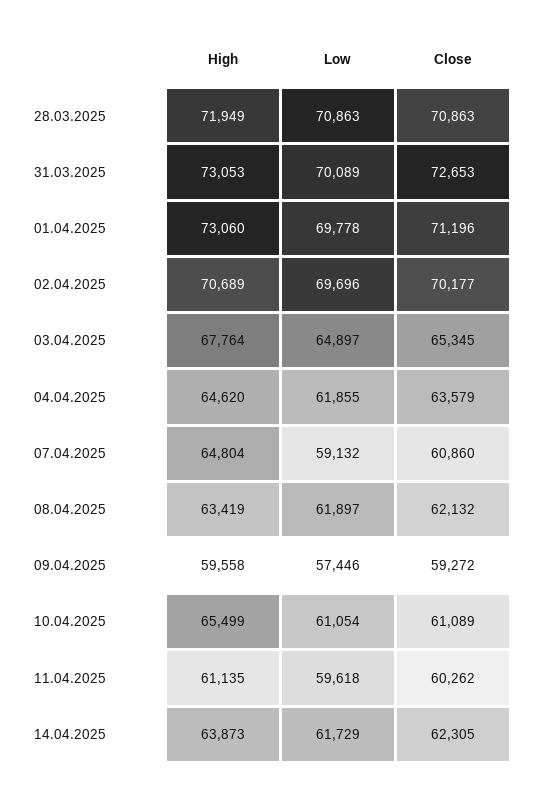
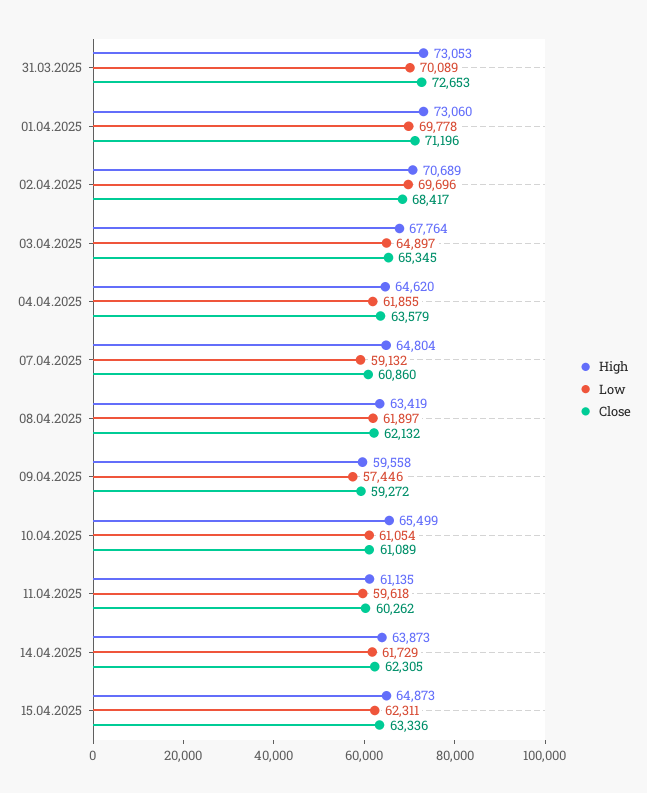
High, 28.03.2025: 71949 -> none
Low, 28.03.2025: 70863 -> none
Close, 28.03.2025: 70863 -> none
Close, 02.04.2025: 70177 -> 68417
High, 15.04.2025: none -> 64873
Low, 15.04.2025: none -> 62311
Close, 15.04.2025: none -> 63336

